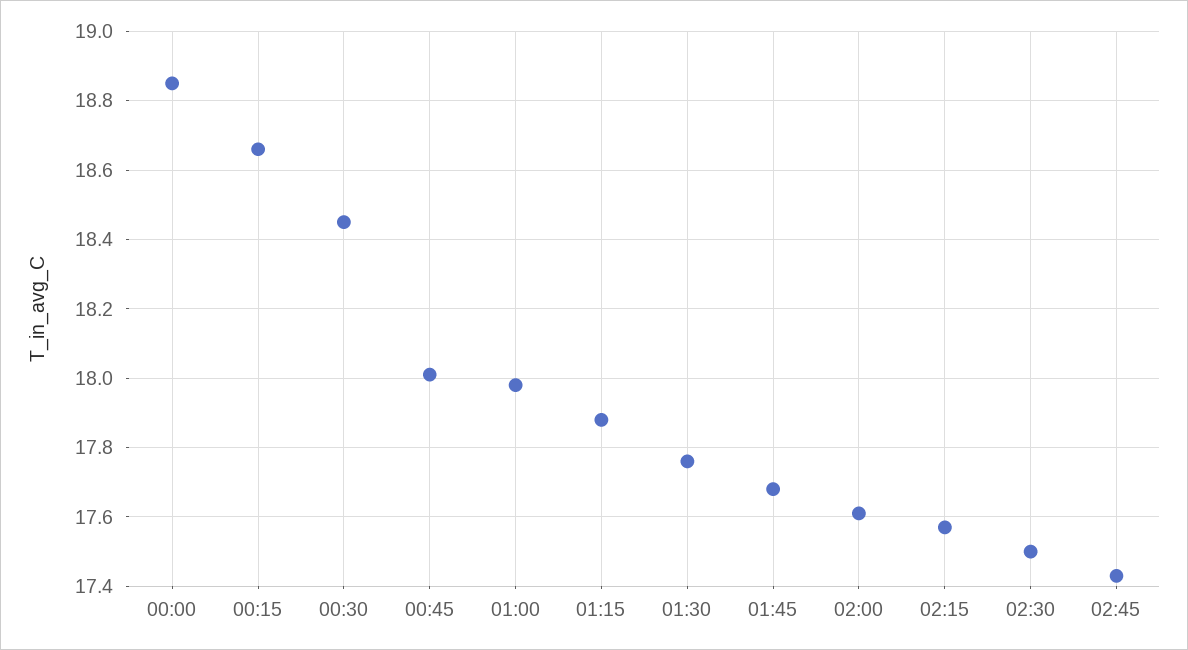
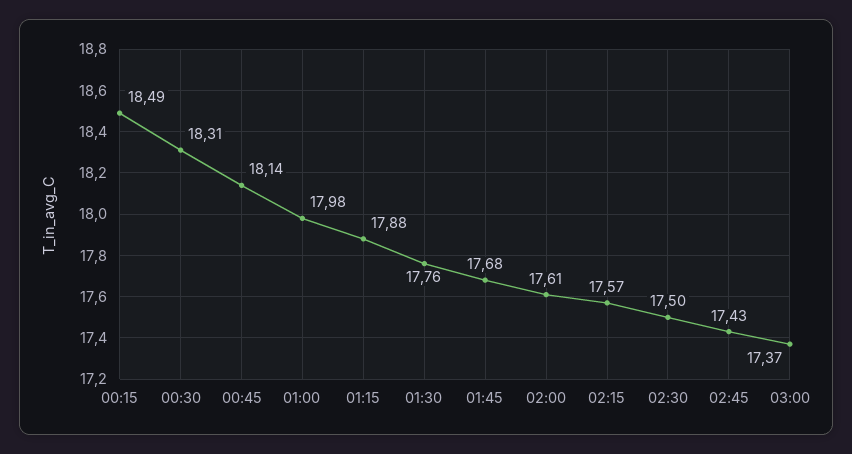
00:00: 18.85 -> none
00:15: 18.65 -> 18.49
00:30: 18.45 -> 18.31
00:45: 18 -> 18.14
03:00: none -> 17.37

